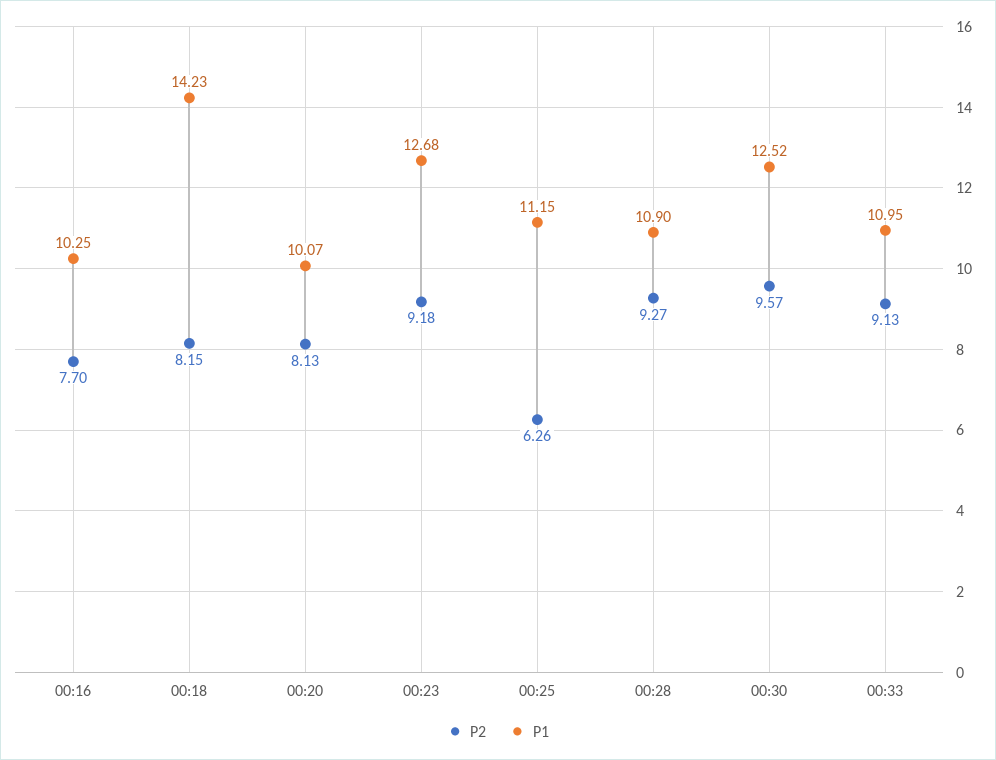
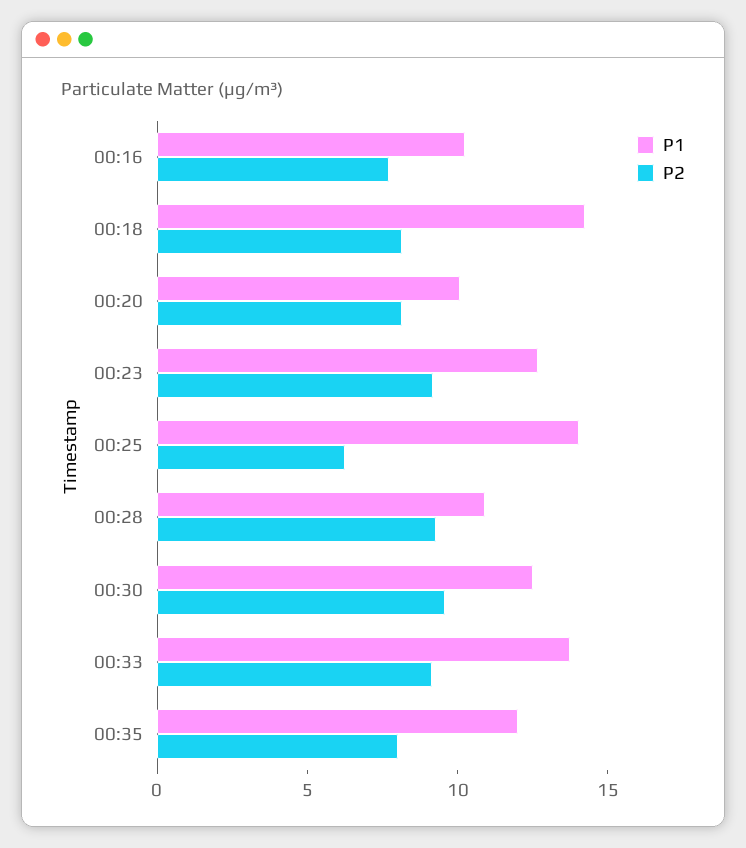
P1, 00:25: 11.15 -> 14
P1, 00:33: 10.95 -> 14
P1, 00:35: none -> 12
P2, 00:35: none -> 8

